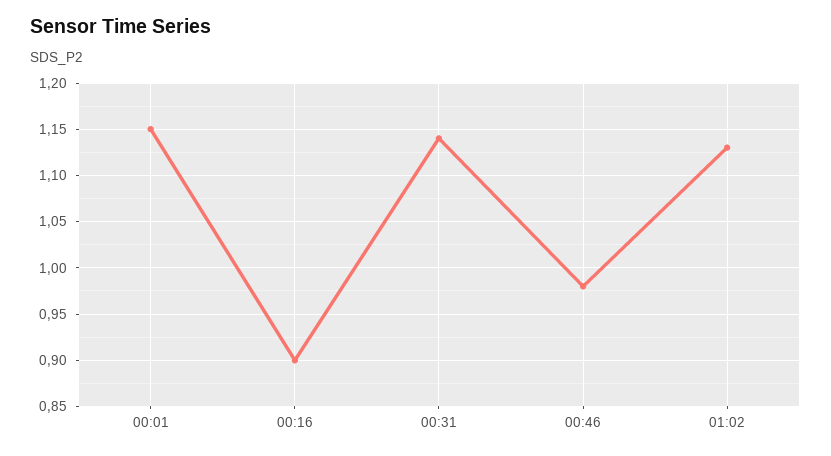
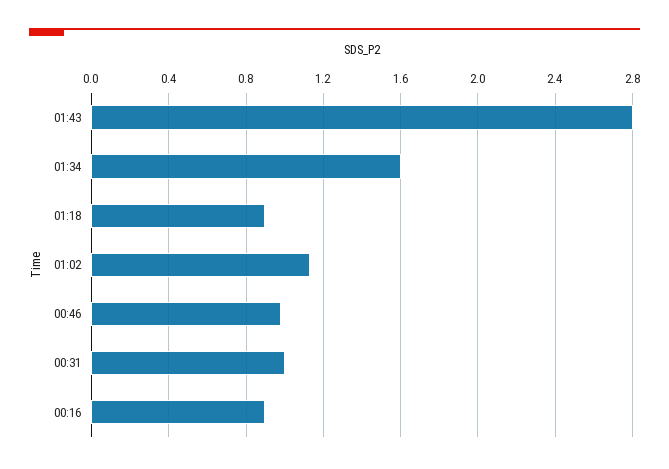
00:01: 1.15 -> none
00:31: 1.14 -> 1
01:43: none -> 2.8
01:34: none -> 1.6
01:18: none -> 0.9

